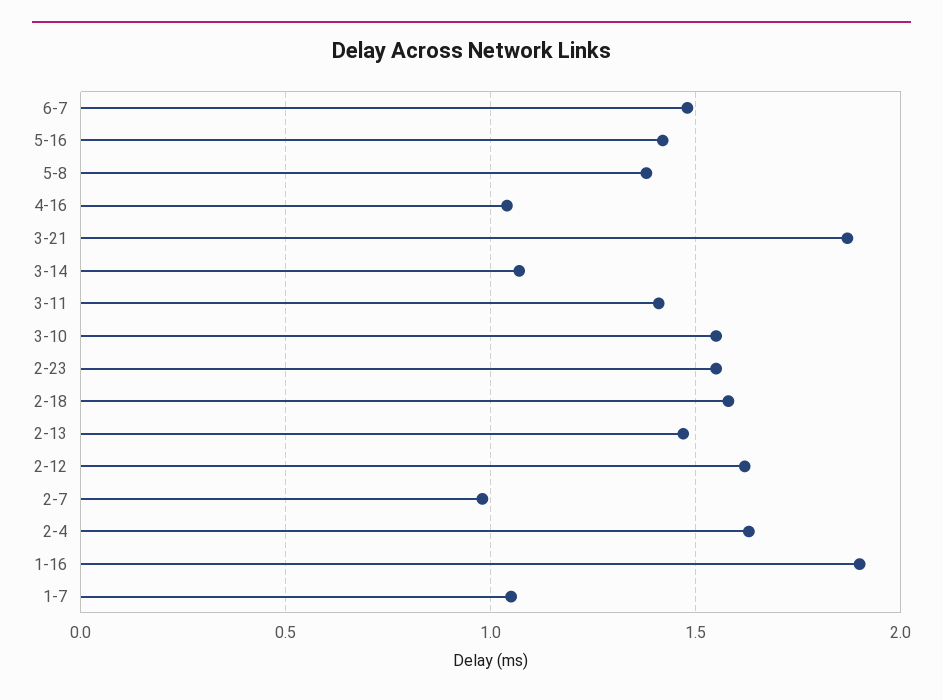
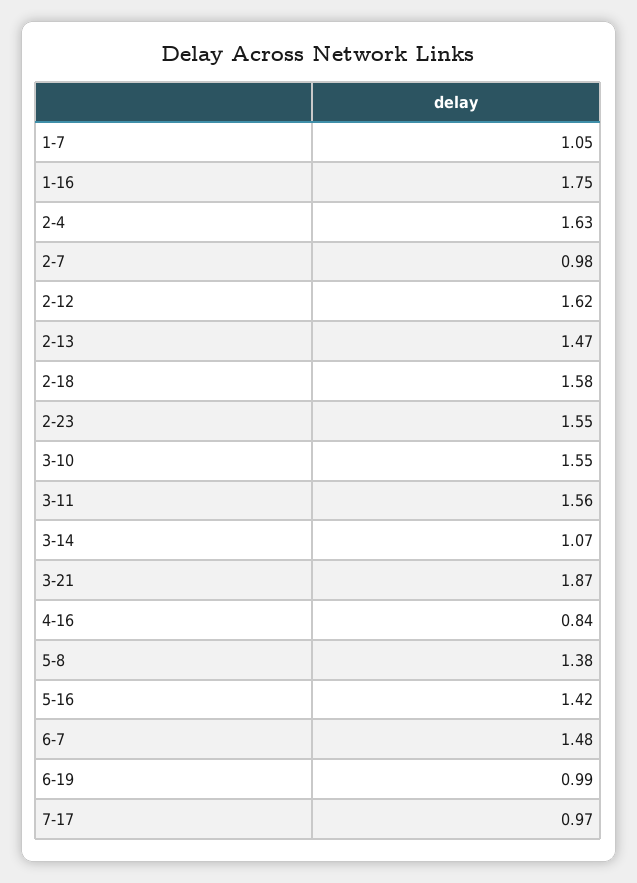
4-16: 1.05 -> 0.84
3-11: 1.4 -> 1.56
1-16: 1.9 -> 1.75
6-19: none -> 0.99
7-17: none -> 0.97

